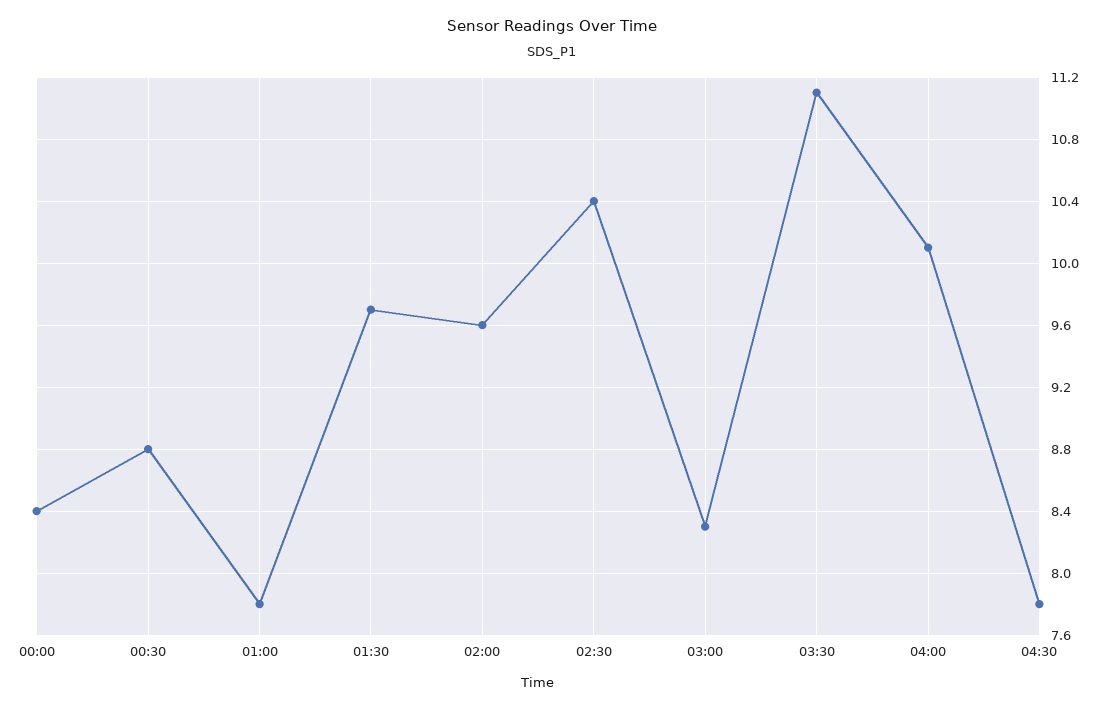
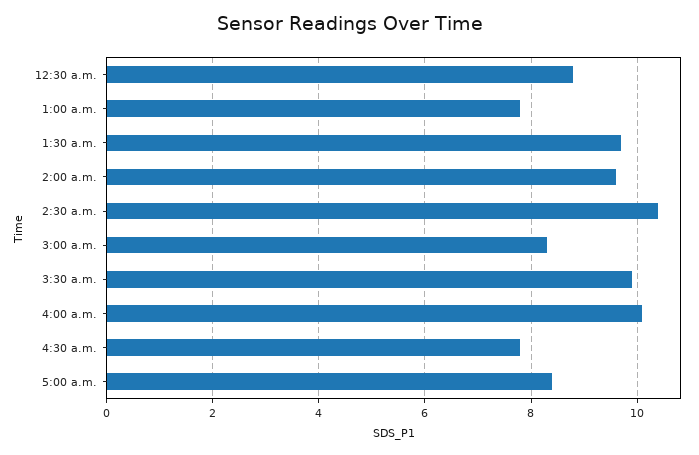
00:00: 8.4 -> none
03:30: 11.1 -> 10
5:00 a.m.: none -> 8.5

